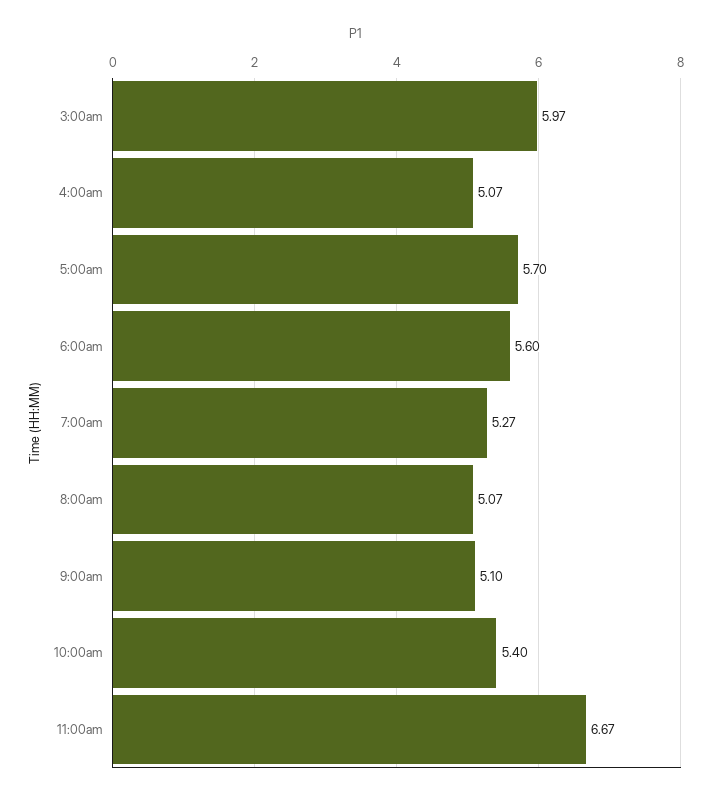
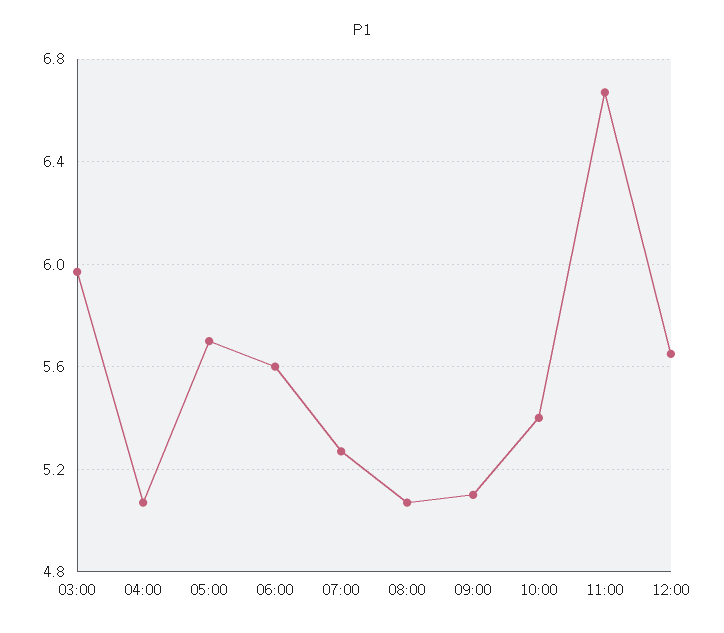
12:00: none -> 5.65

